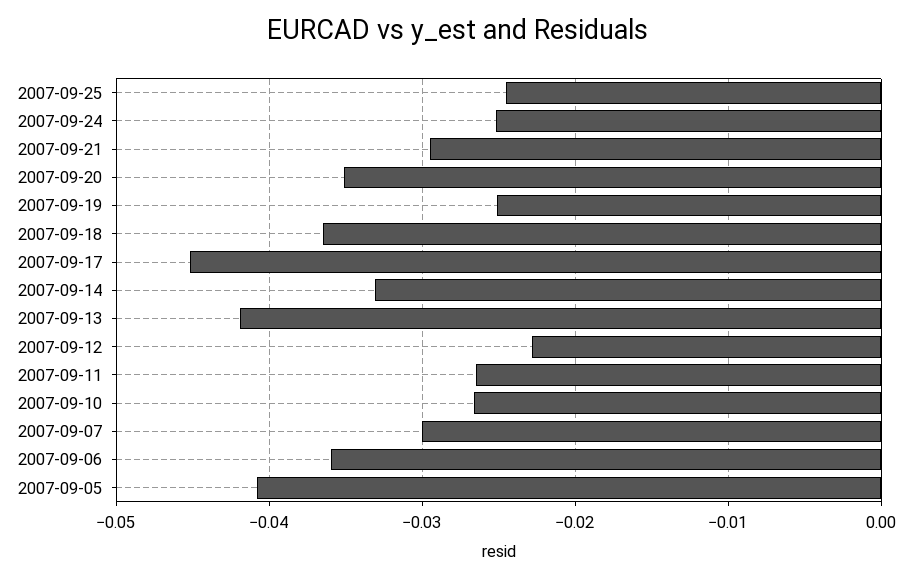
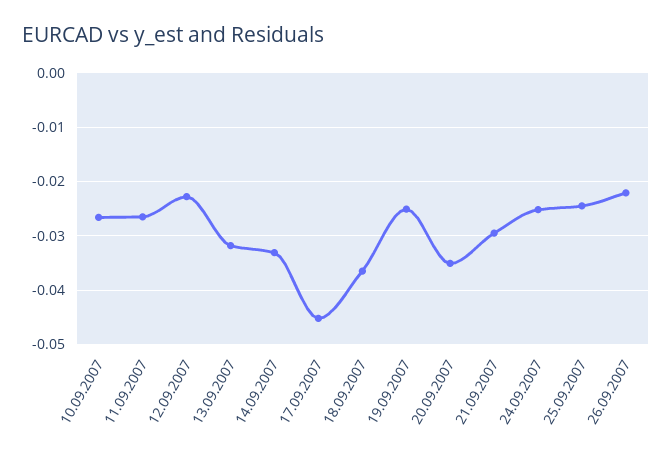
2007-09-13: -0.042 -> -0.032
2007-09-07: -0.03 -> none
2007-09-06: -0.036 -> none
2007-09-05: -0.041 -> none
26.09.2007: none -> -0.022

